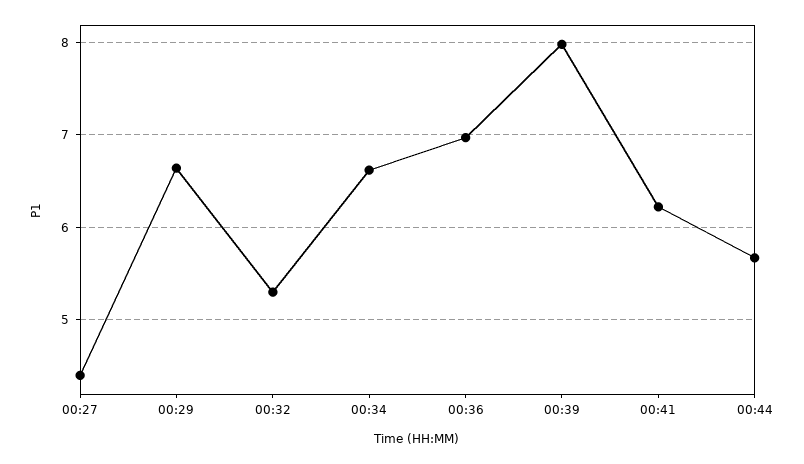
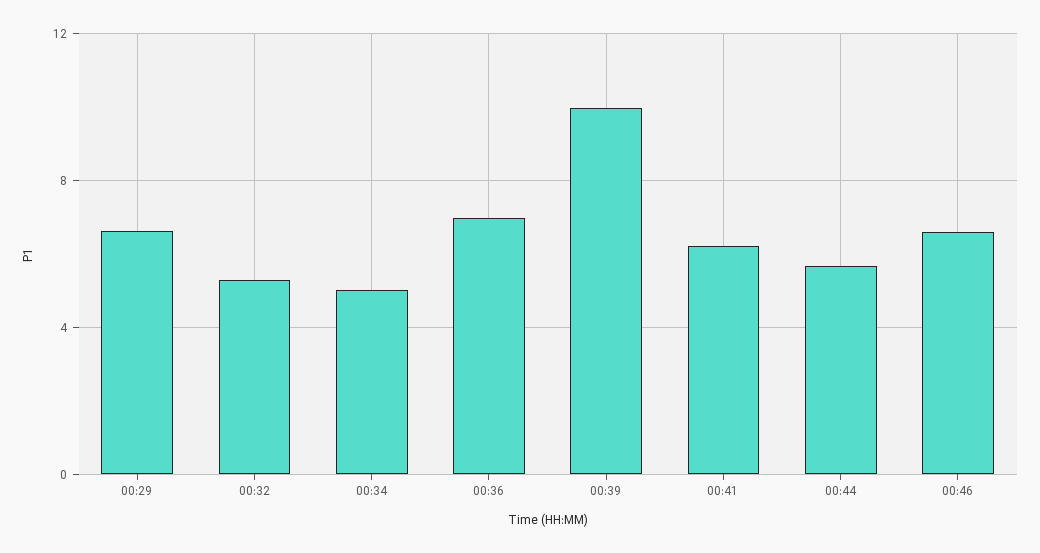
00:27: 4.4 -> none
00:34: 6.6 -> 5
00:39: 8 -> 10
00:46: none -> 6.5

